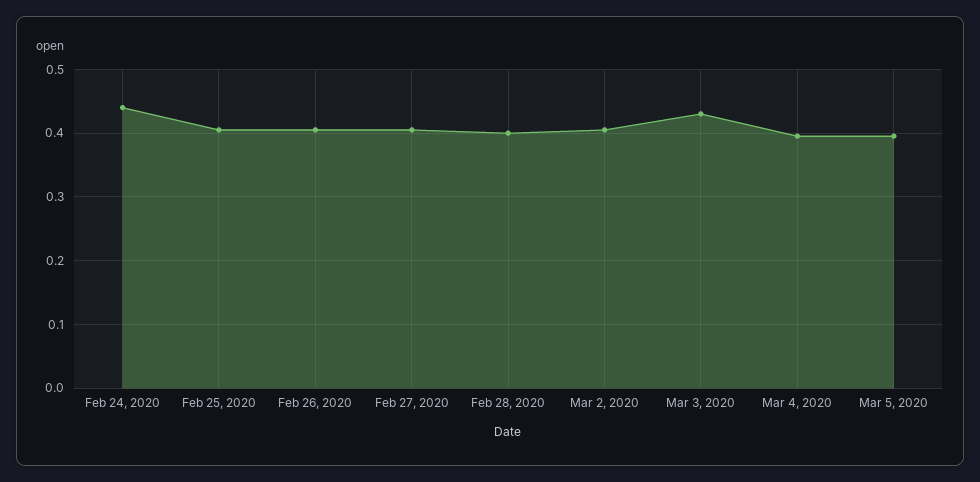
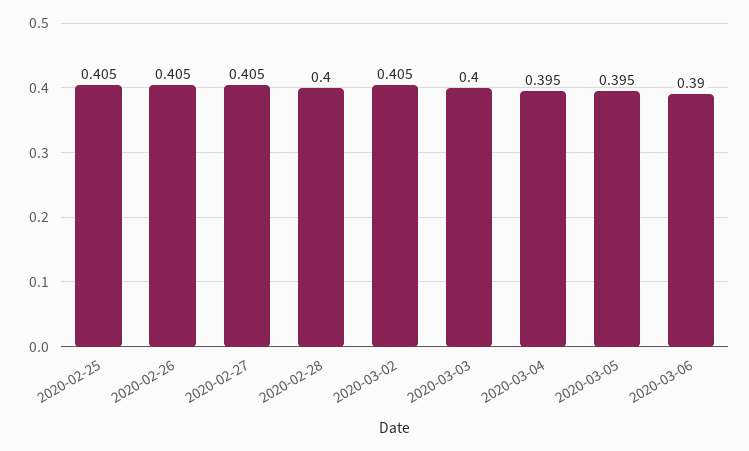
Feb 24, 2020: 0.44 -> none
Mar 3, 2020: 0.43 -> 0.4
2020-03-06: none -> 0.39

